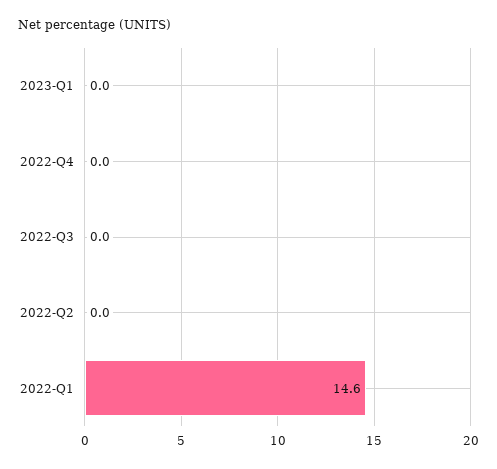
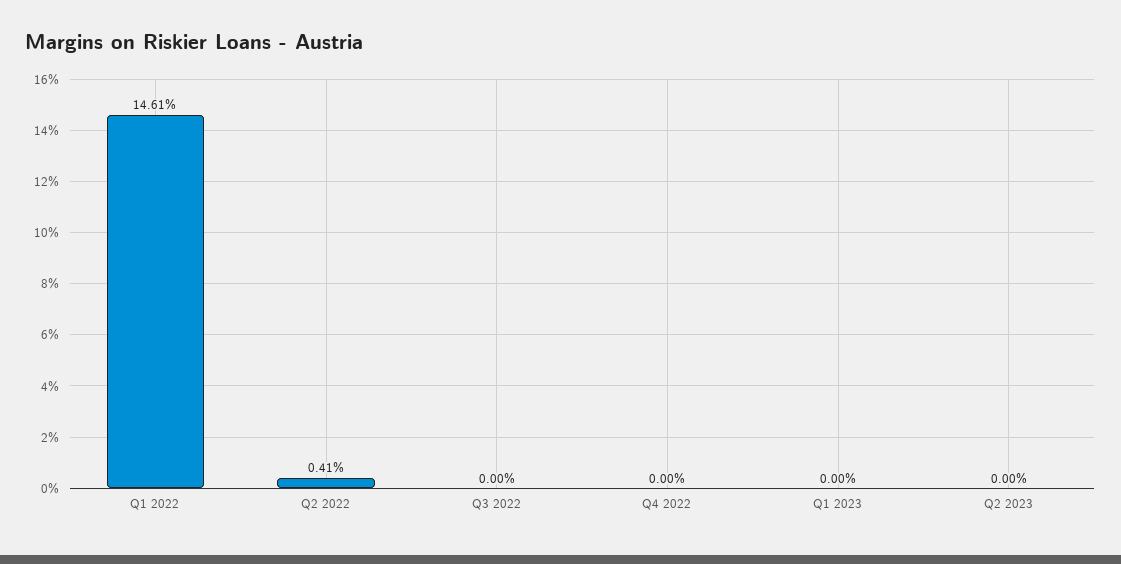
2022-Q2: 0 -> 0.41
Q2 2023: none -> 0

